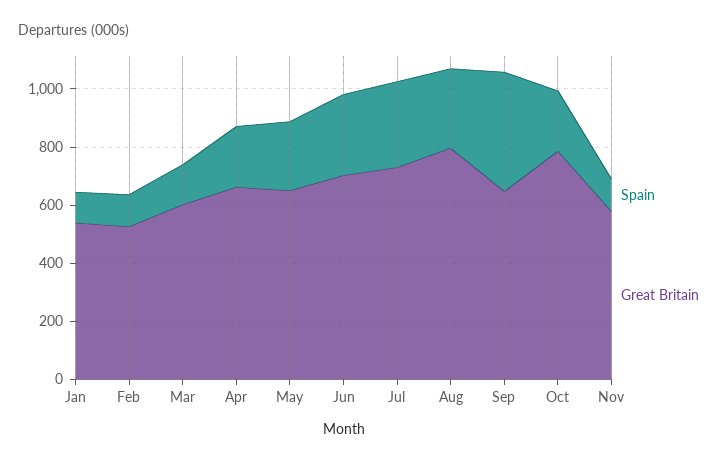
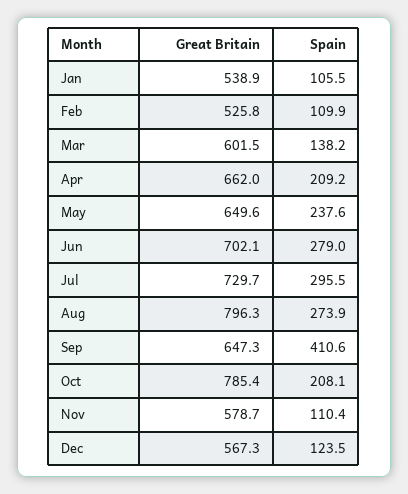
Great Britain, Dec: none -> 567.3
Spain, Dec: none -> 123.5

